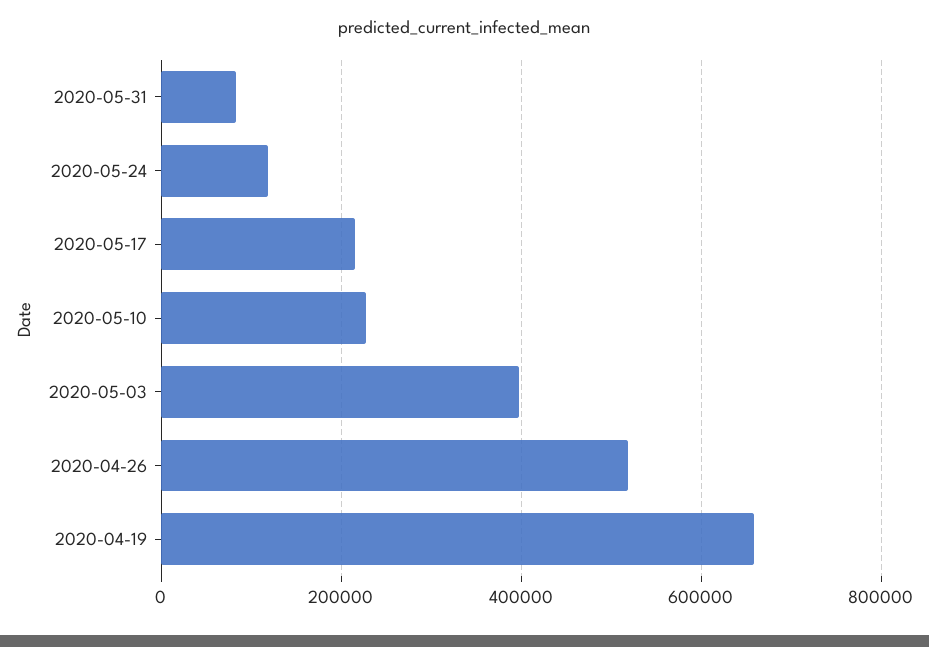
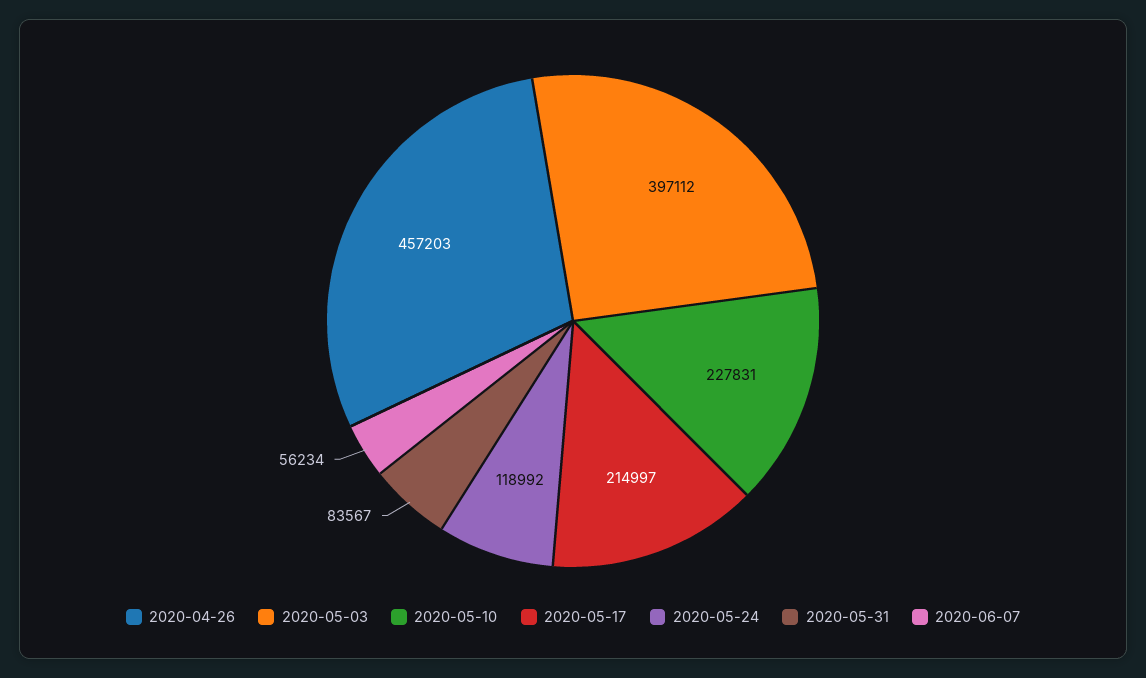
2020-04-26: 520000 -> 457203
2020-04-19: 660000 -> none
2020-06-07: none -> 56234

